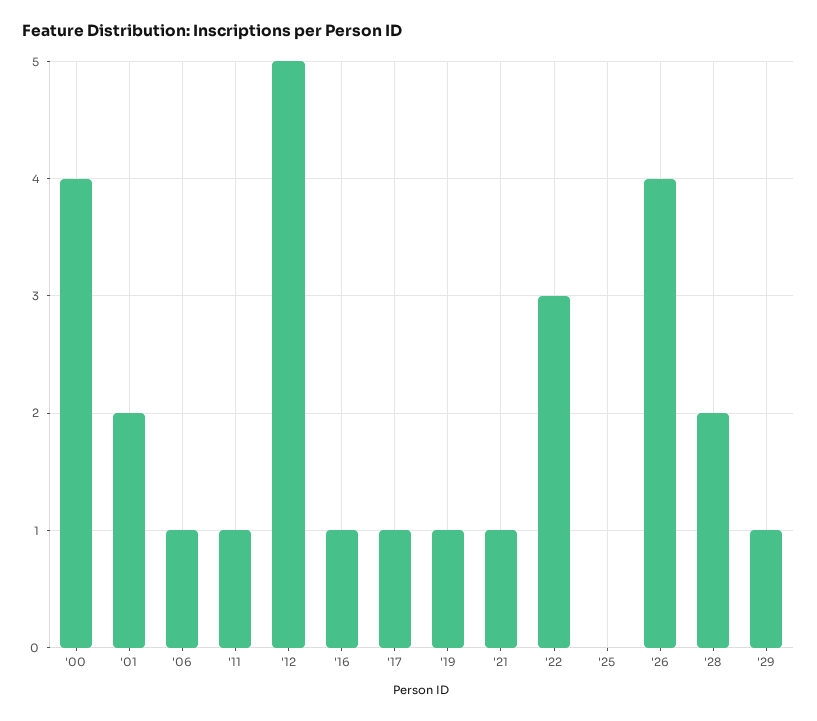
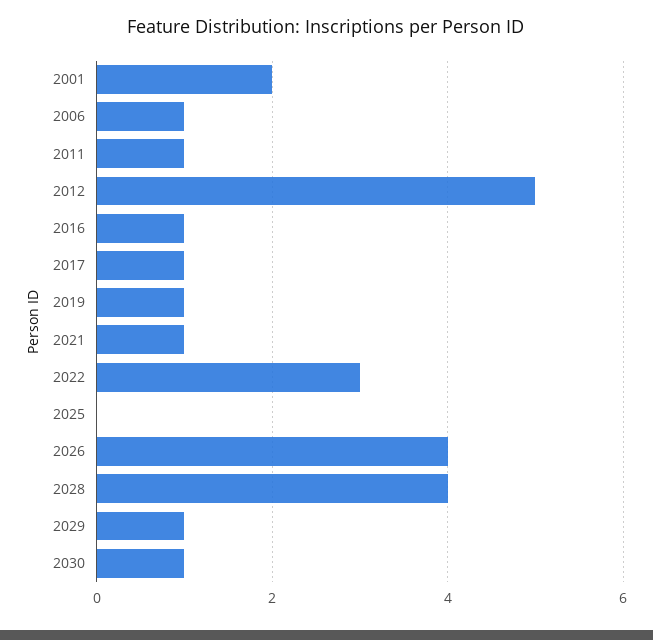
'00: 4 -> none
'28: 2 -> 4
2030: none -> 1

